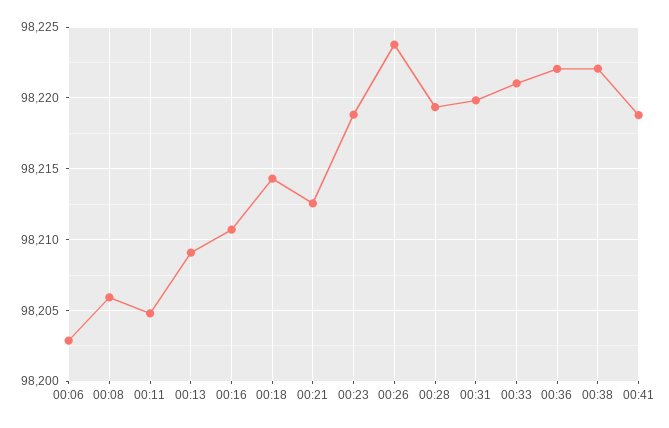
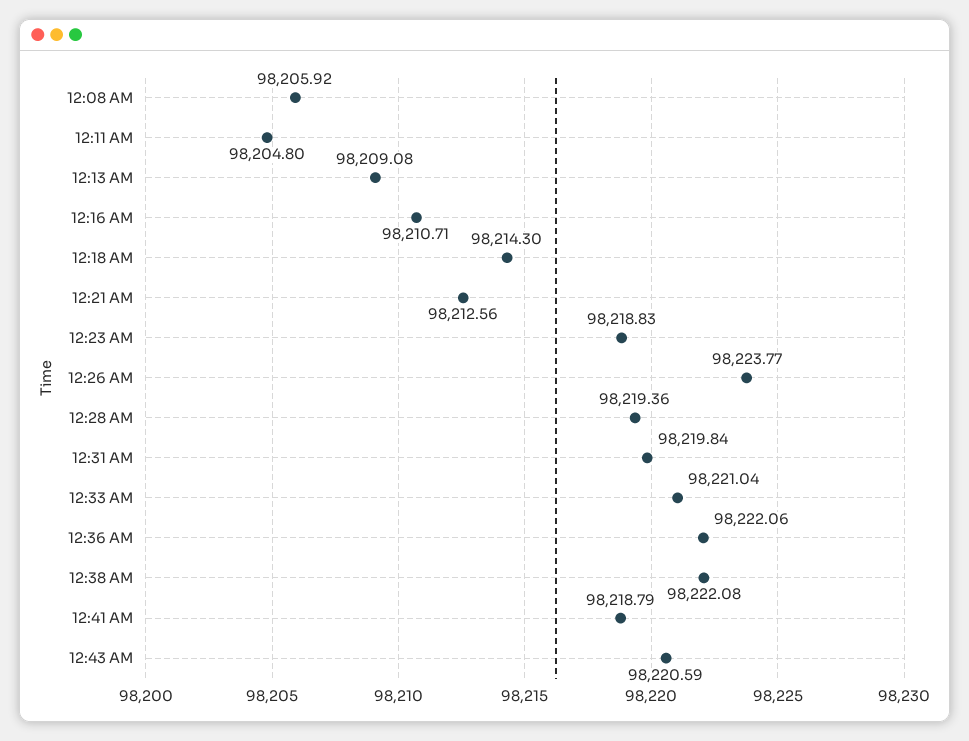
00:06: 98203 -> none
12:43 AM: none -> 98220.59

